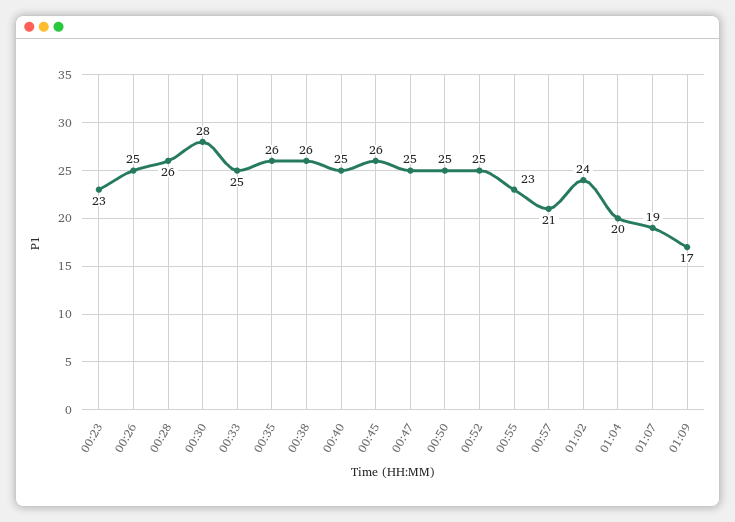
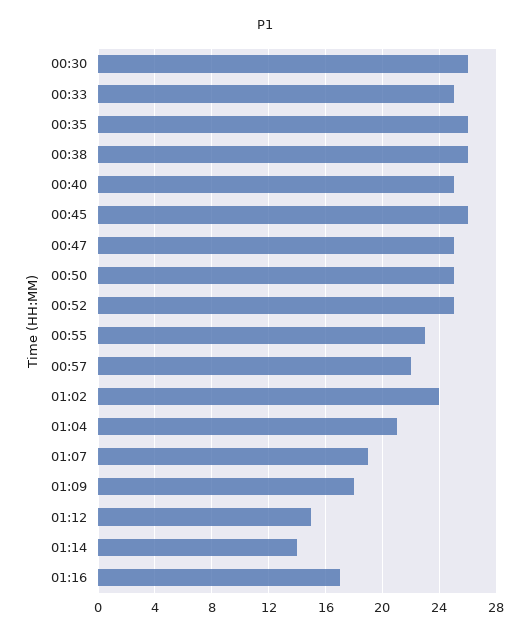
00:23: 23 -> none
00:26: 25 -> none
00:28: 26 -> none
00:30: 28 -> 26
00:57: 21 -> 22
01:04: 20 -> 21
01:09: 17 -> 18
01:12: none -> 15
01:14: none -> 14
01:16: none -> 17

